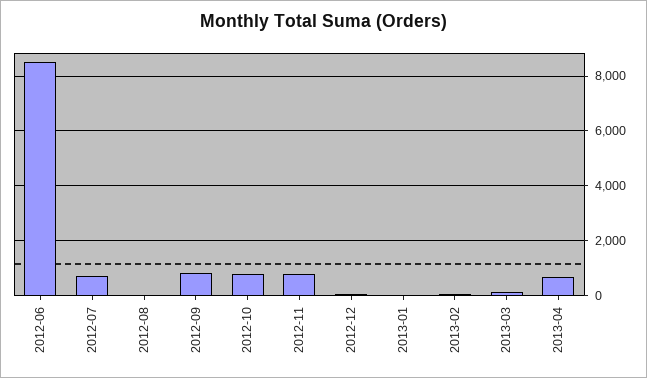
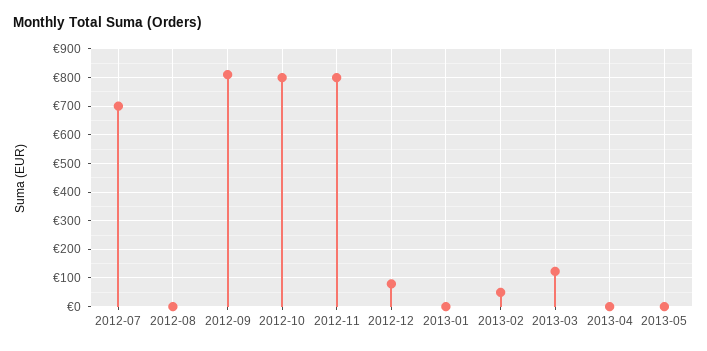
2012-06: 8500 -> none
2013-04: 750 -> 0
2013-05: none -> 0

